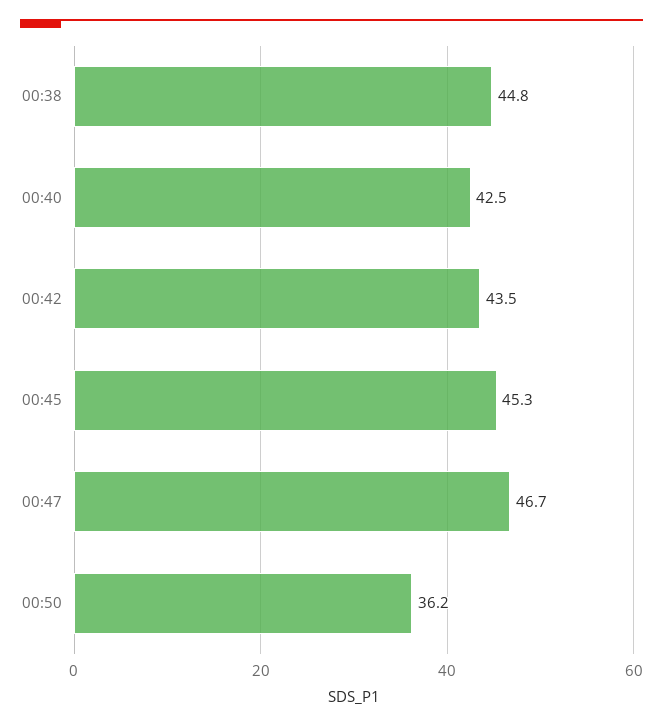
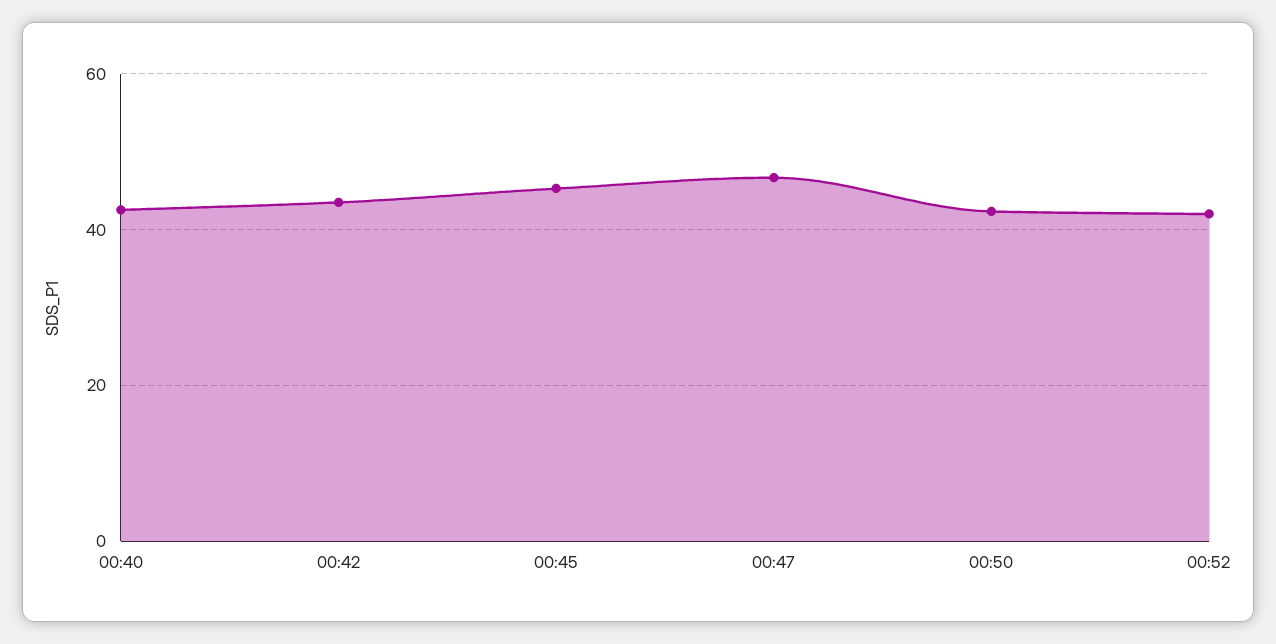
00:38: 44.8 -> none
00:50: 36.2 -> 42
00:52: none -> 42

